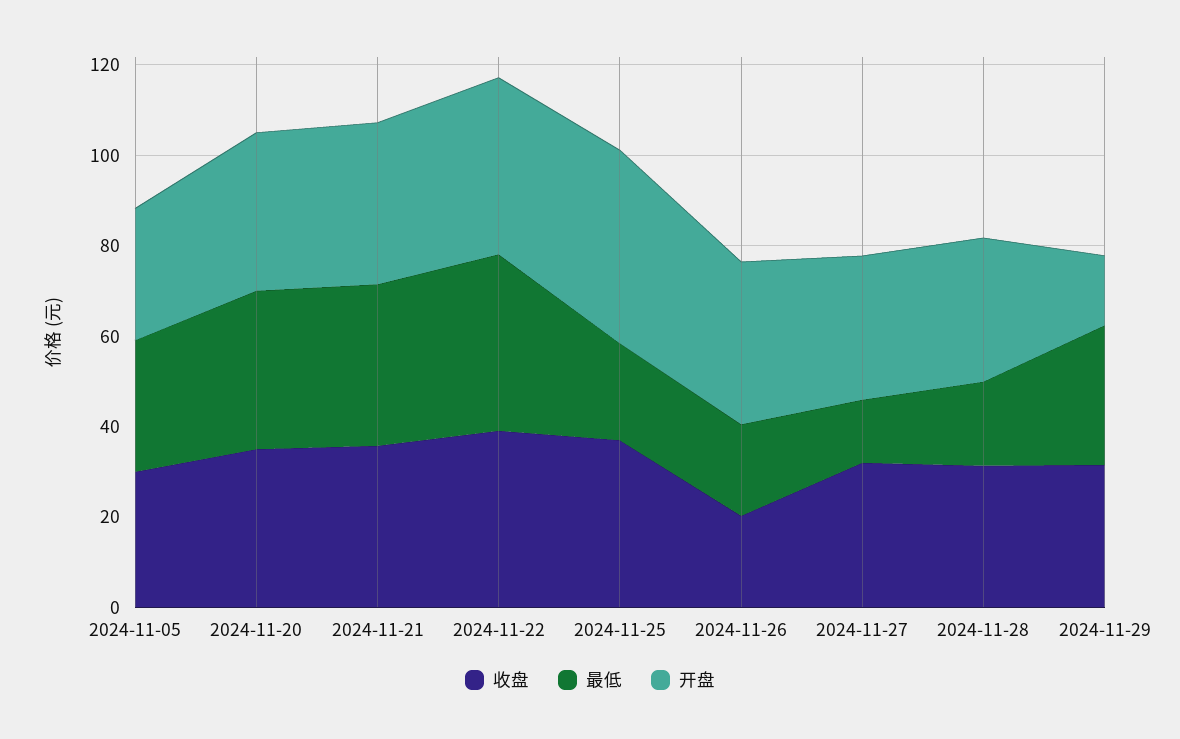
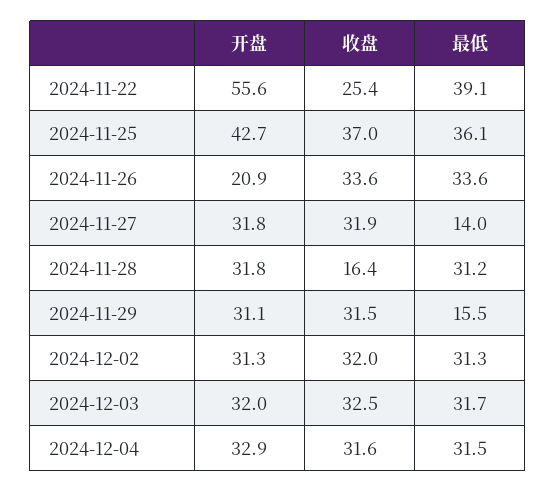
收盘, 2024-11-05: 30 -> none
最低, 2024-11-05: 30 -> none
开盘, 2024-11-05: 30 -> none
收盘, 2024-11-20: 35 -> none
最低, 2024-11-20: 35 -> none
开盘, 2024-11-20: 35 -> none
收盘, 2024-11-21: 35 -> none
最低, 2024-11-21: 35 -> none
开盘, 2024-11-21: 35 -> none
收盘, 2024-11-22: 40 -> 25.4
开盘, 2024-11-22: 40 -> 55.6
最低, 2024-11-25: 20 -> 36.1
收盘, 2024-11-26: 20 -> 33.6
最低, 2024-11-26: 20 -> 33.6
开盘, 2024-11-26: 35 -> 20.9
收盘, 2024-11-28: 30 -> 16.4
最低, 2024-11-28: 20 -> 31.2
最低, 2024-11-29: 30 -> 15.5
开盘, 2024-11-29: 15 -> 31.1
开盘, 2024-12-02: none -> 31.3
收盘, 2024-12-02: none -> 32
最低, 2024-12-02: none -> 31.3
开盘, 2024-12-03: none -> 32
收盘, 2024-12-03: none -> 32.5
最低, 2024-12-03: none -> 31.7
开盘, 2024-12-04: none -> 32.9
收盘, 2024-12-04: none -> 31.6
最低, 2024-12-04: none -> 31.5

